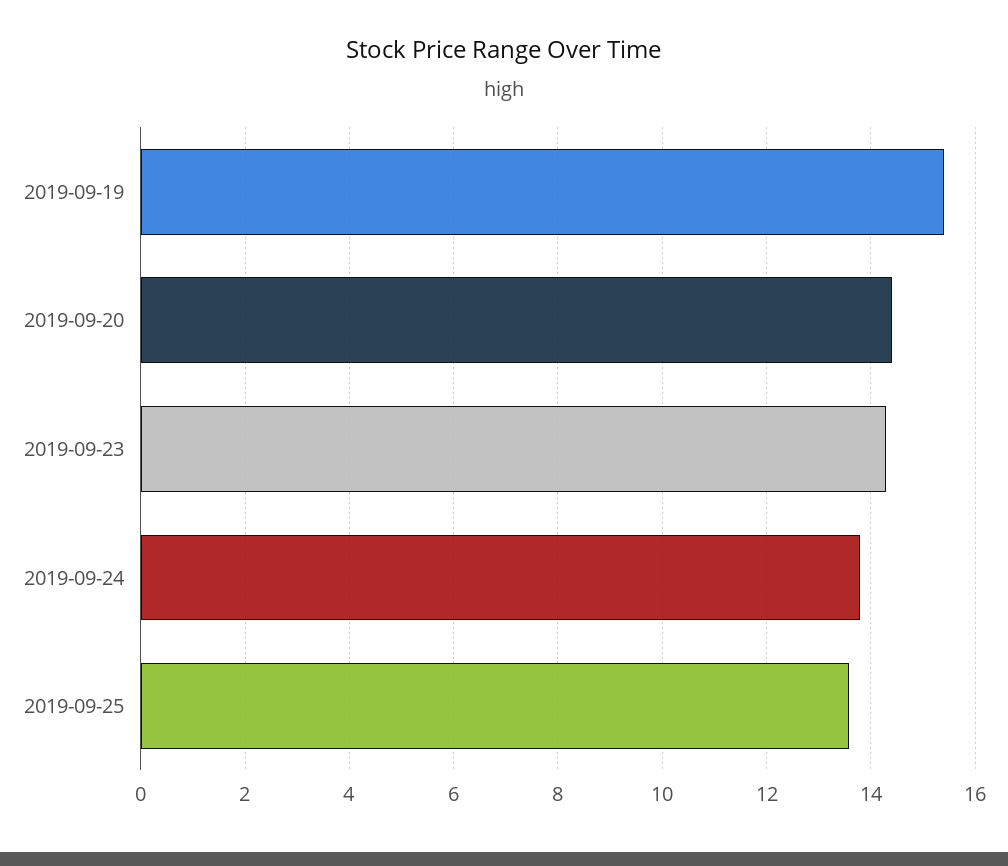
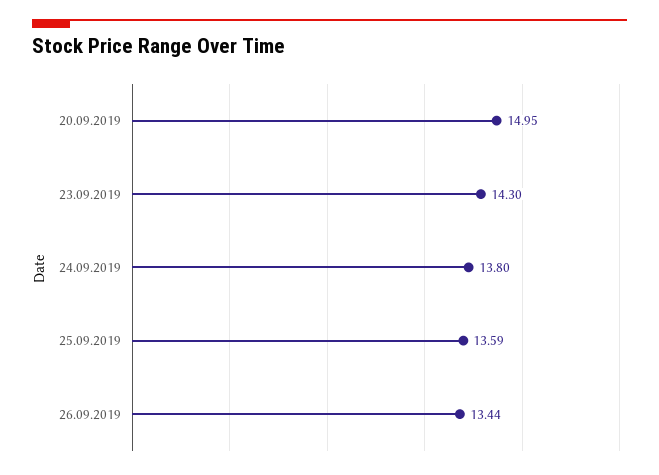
2019-09-19: 15.4 -> none
2019-09-20: 14.4 -> 14.95
26.09.2019: none -> 13.44

